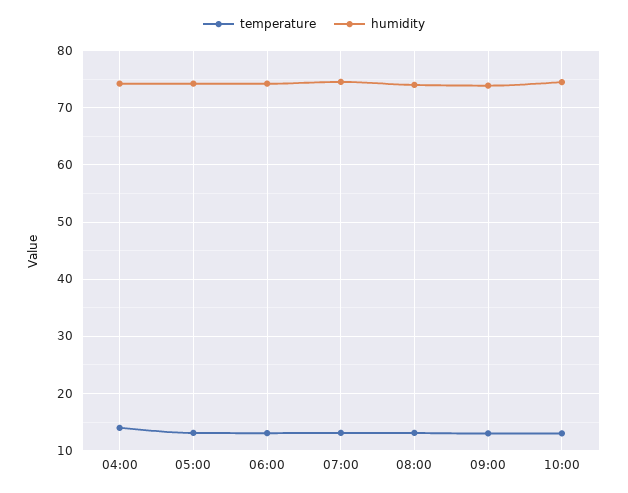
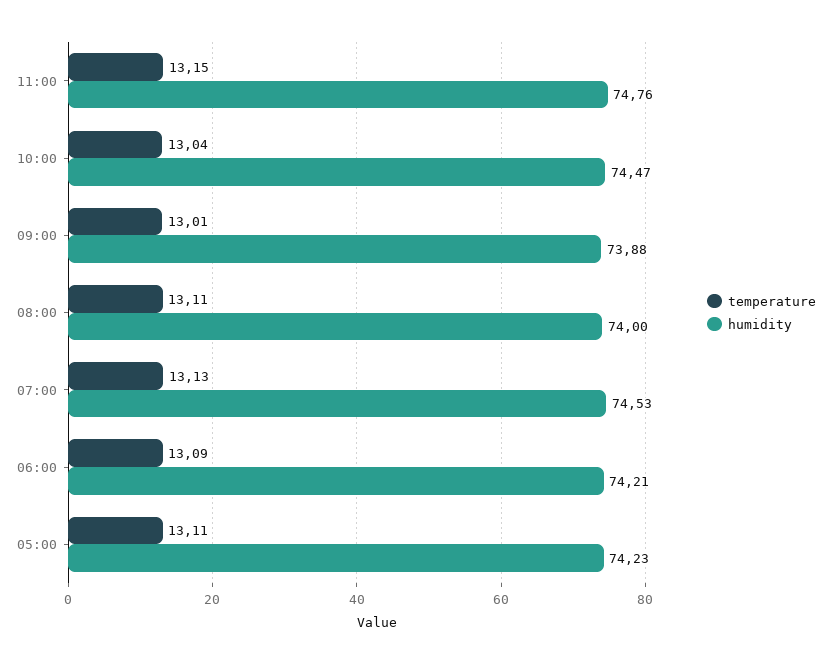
temperature, 04:00: 14 -> none
humidity, 04:00: 74 -> none
temperature, 11:00: none -> 13.15
humidity, 11:00: none -> 74.76

